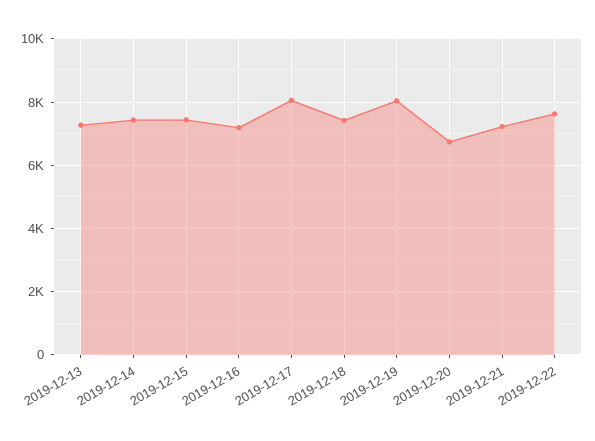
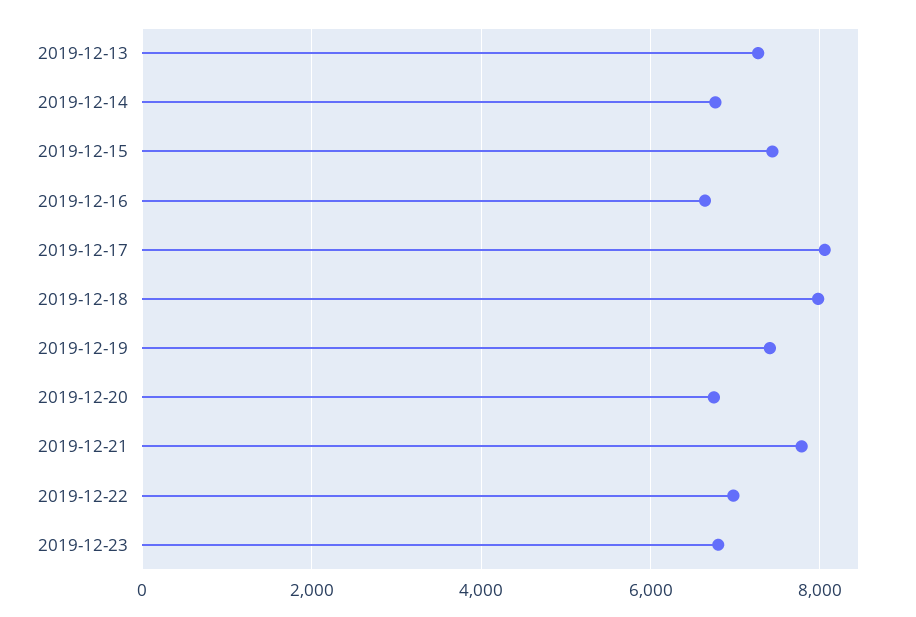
2019-12-14: 7400 -> 6800
2019-12-16: 7200 -> 6600
2019-12-18: 7400 -> 8000
2019-12-19: 8000 -> 7400
2019-12-21: 7200 -> 7800
2019-12-22: 7600 -> 7000
2019-12-23: none -> 6800

